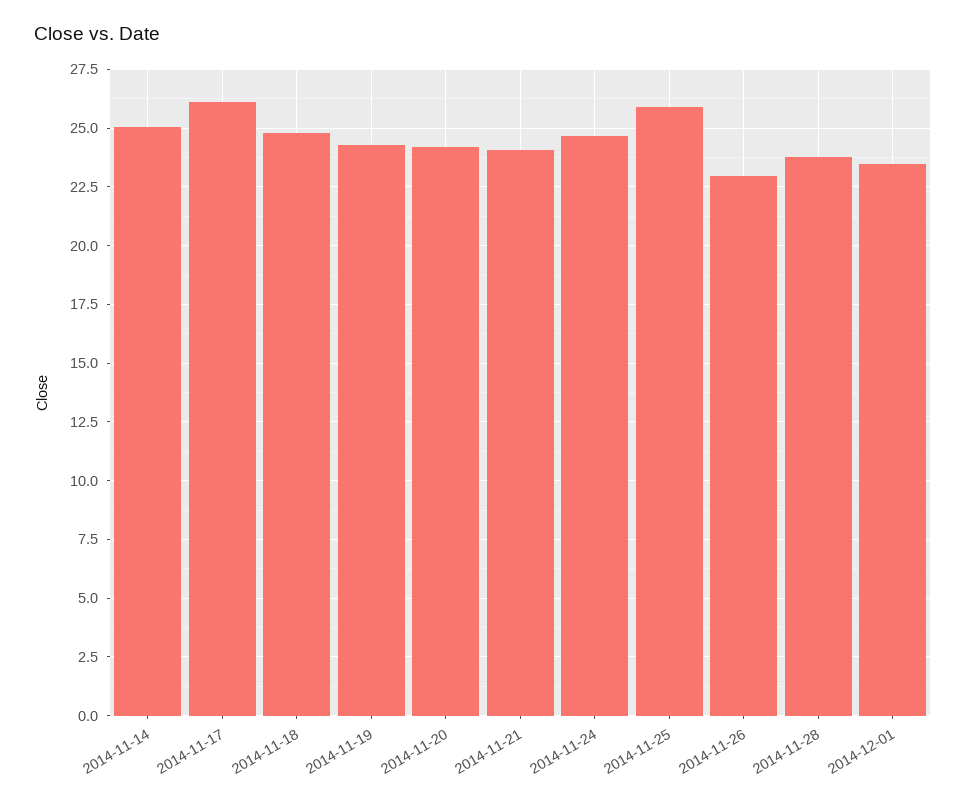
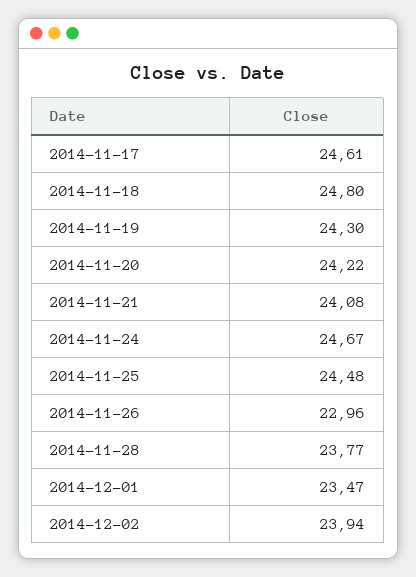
2014-11-14: 25 -> none
2014-11-17: 26 -> 24.61
2014-11-25: 26 -> 24.48
2014-12-02: none -> 23.94

